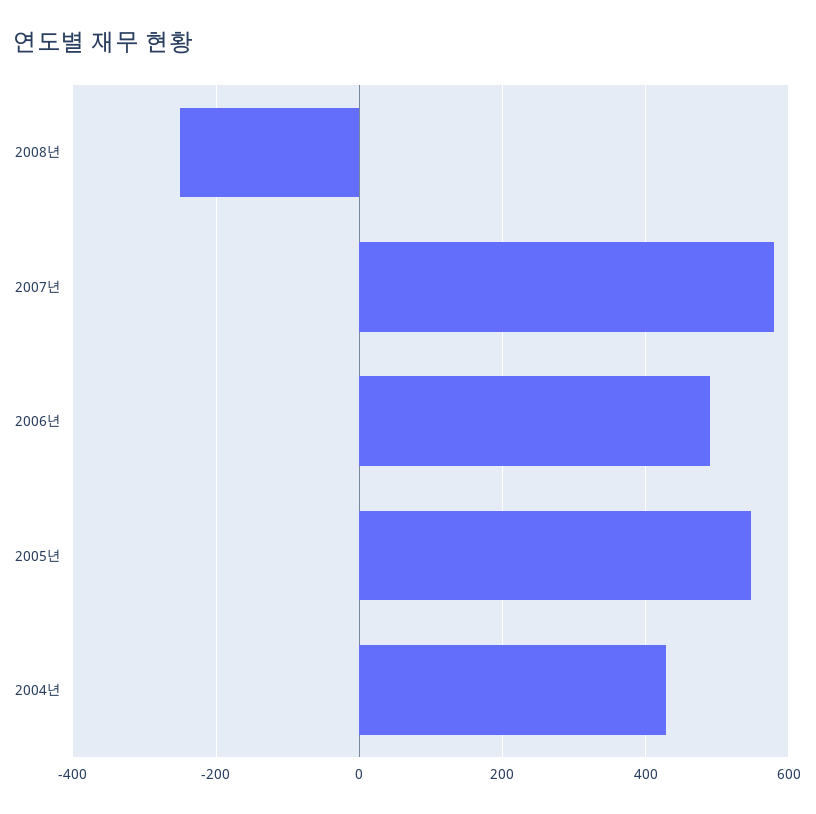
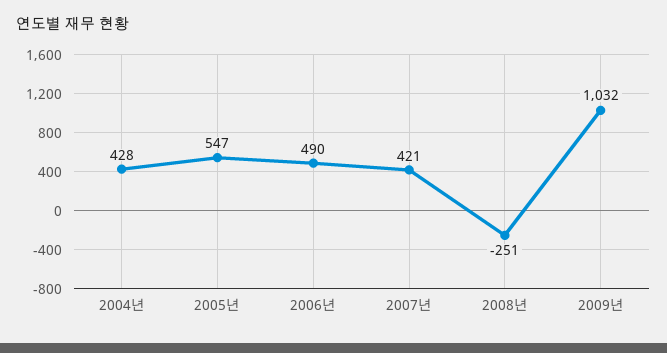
2007년: 580 -> 421
2009년: none -> 1032

